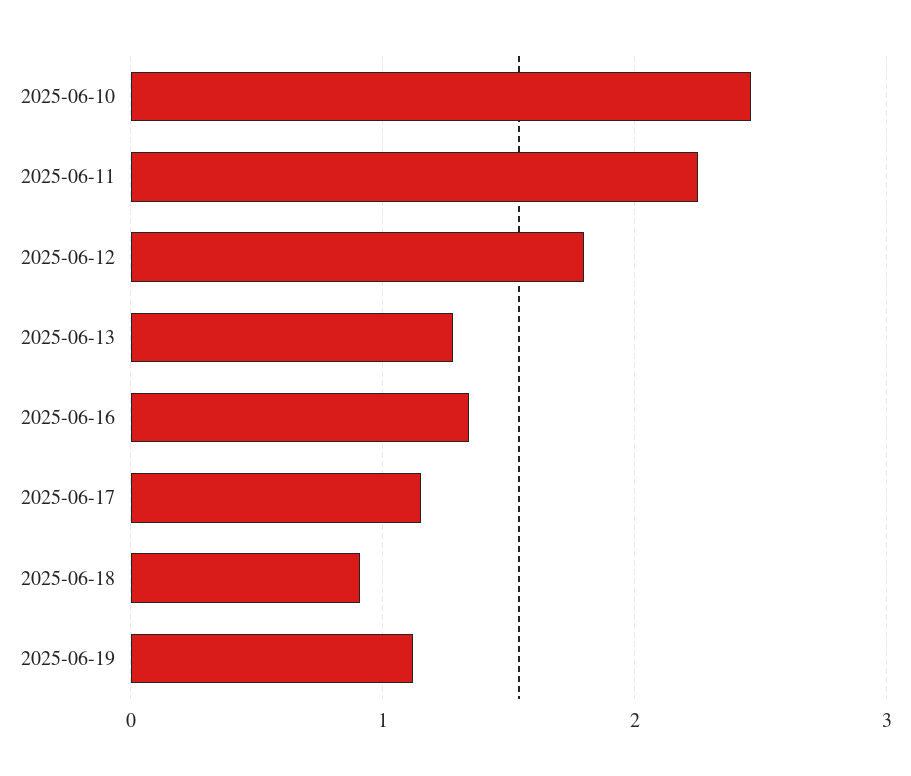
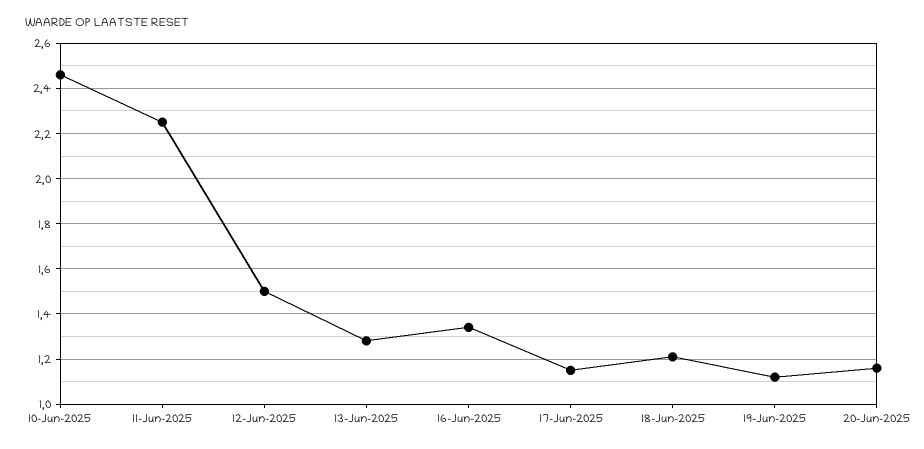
2025-06-12: 1.8 -> 1.5
2025-06-18: 0.9 -> 1.2
20-Jun-2025: none -> 1.15

